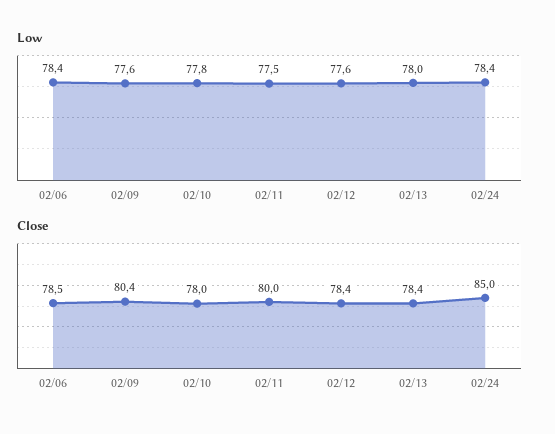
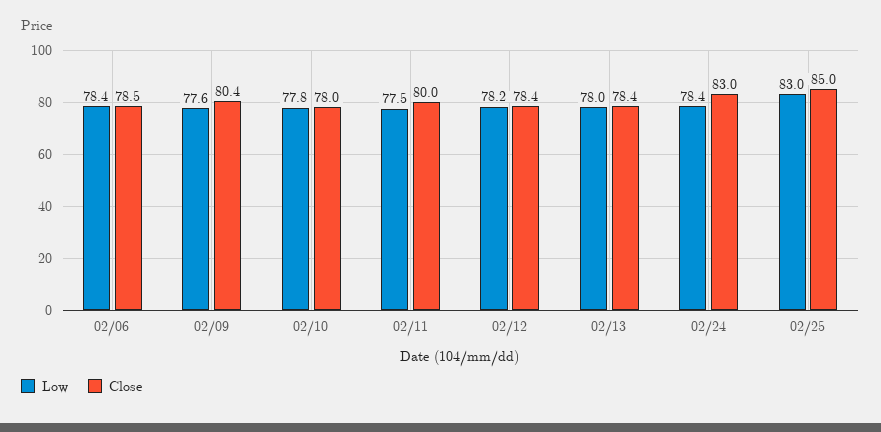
Low, 02/12: 77.6 -> 78.2
Close, 02/24: 85 -> 83
Low, 02/25: none -> 83
Close, 02/25: none -> 85

